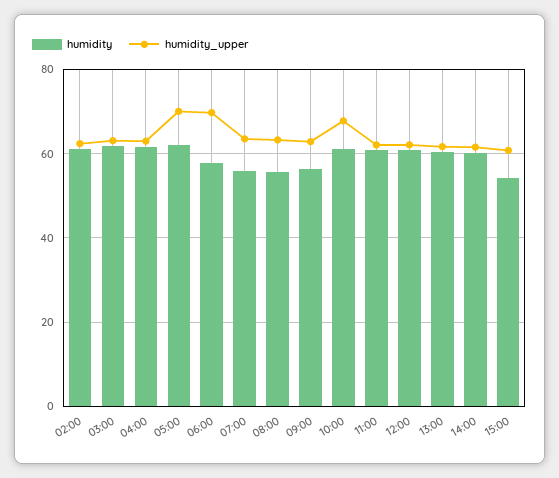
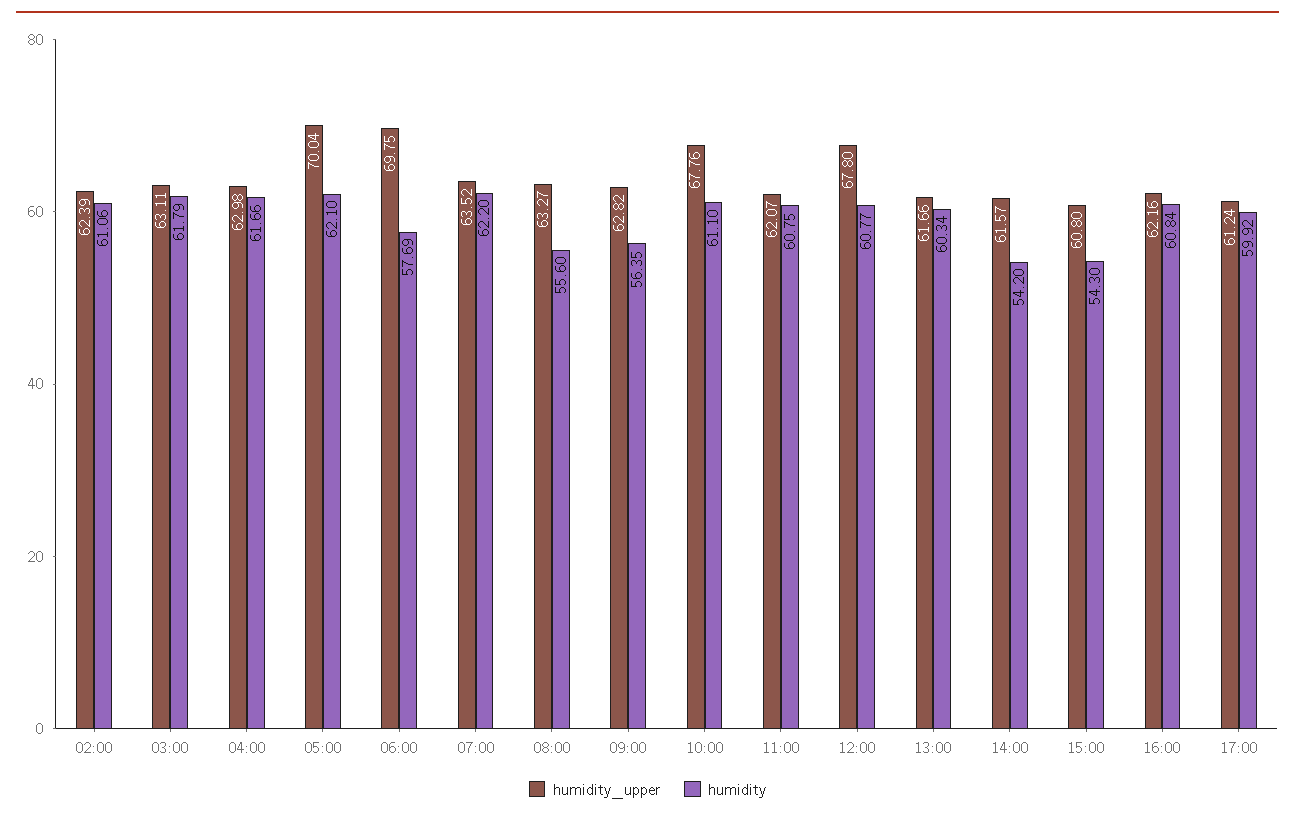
humidity, 07:00: 56 -> 62.2
humidity_upper, 12:00: 62 -> 67.8
humidity, 14:00: 60 -> 54.2
humidity_upper, 16:00: none -> 62.16
humidity, 16:00: none -> 60.84
humidity_upper, 17:00: none -> 61.24
humidity, 17:00: none -> 59.92

